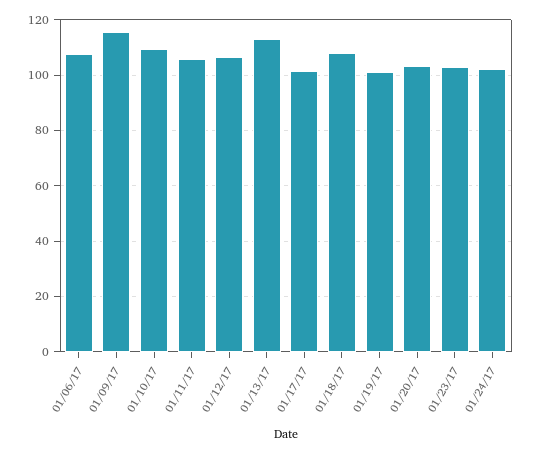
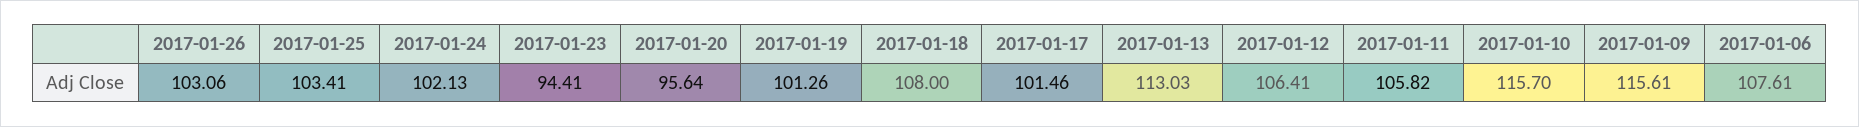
01/10/17: 110 -> 115.7
01/20/17: 102.5 -> 95.64
01/23/17: 102.5 -> 94.41
2017-01-26: none -> 103.06
2017-01-25: none -> 103.41

